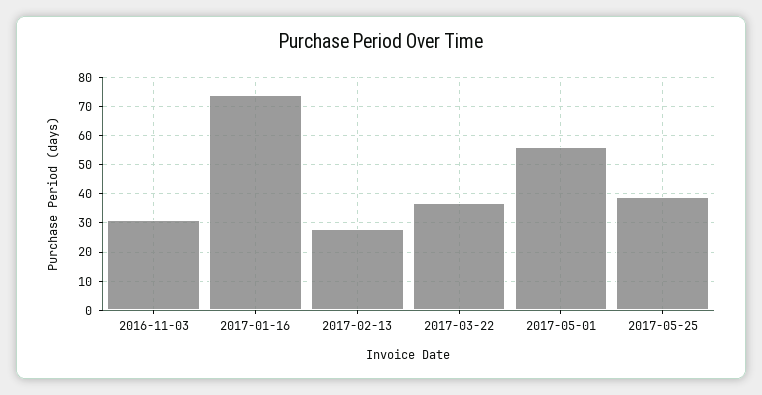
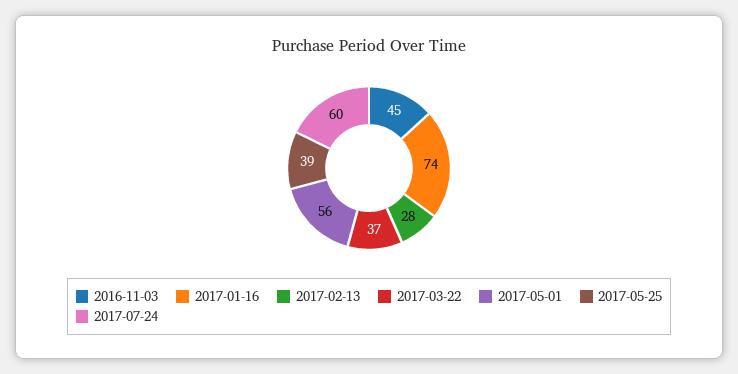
2016-11-03: 30 -> 45
2017-07-24: none -> 60

